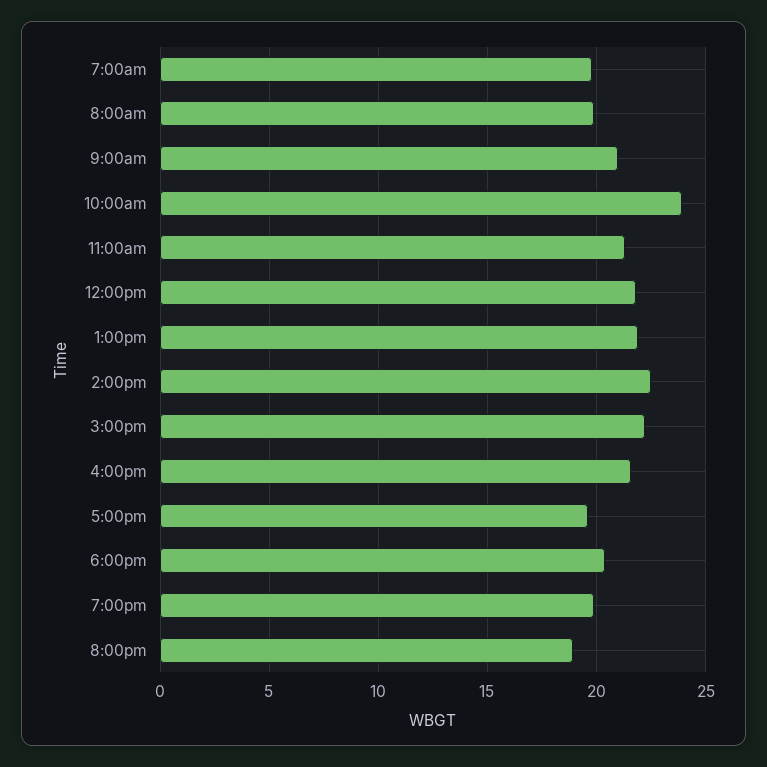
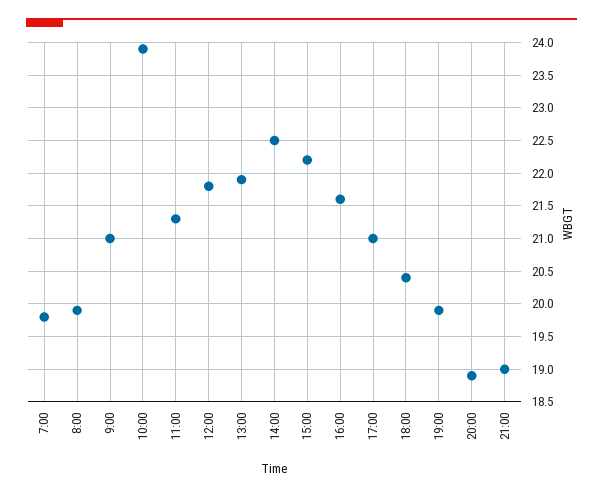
5:00pm: 19.5 -> 21
21:00: none -> 19

